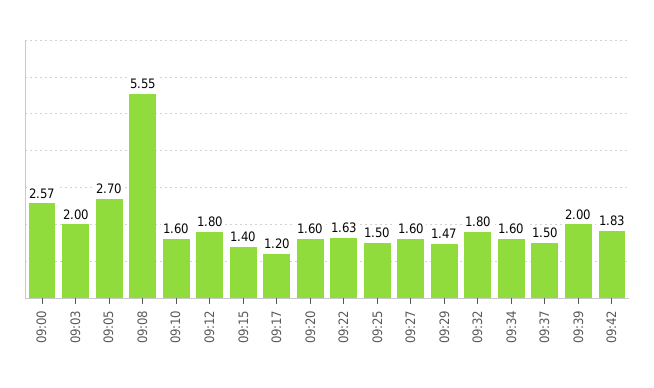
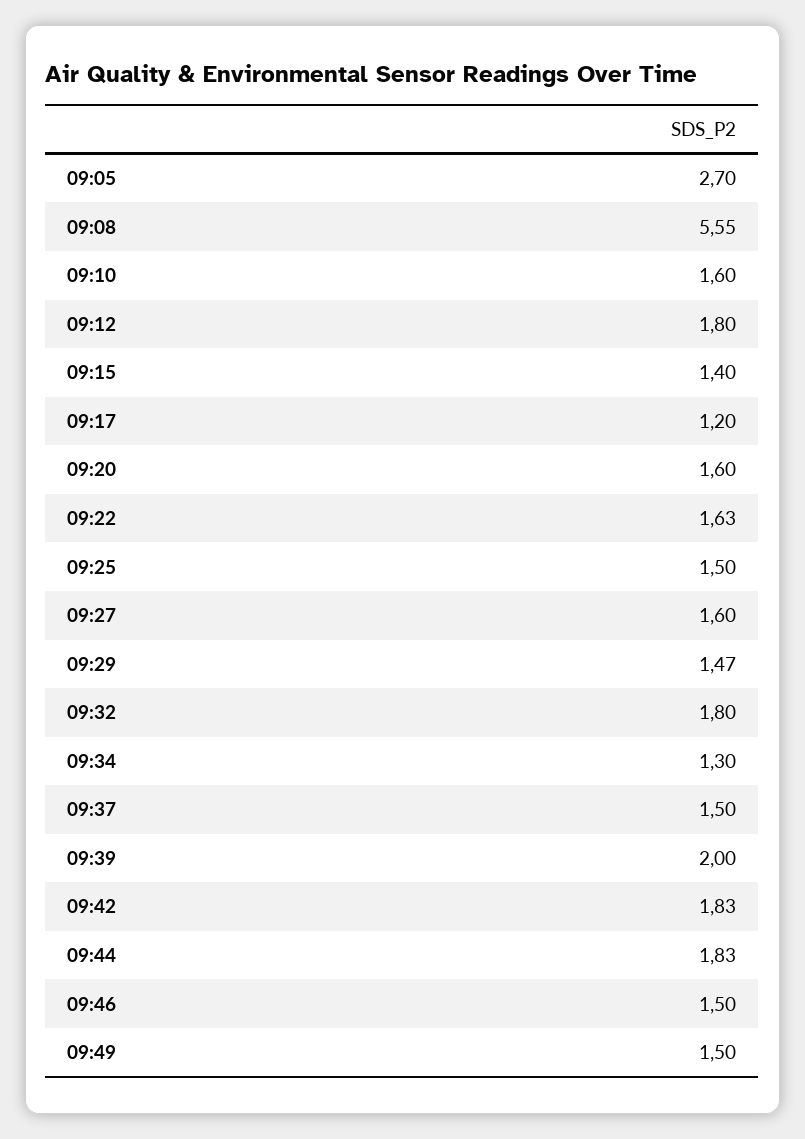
09:00: 2.57 -> none
09:03: 2 -> none
09:34: 1.6 -> 1.3
09:44: none -> 1.83
09:46: none -> 1.5
09:49: none -> 1.5

